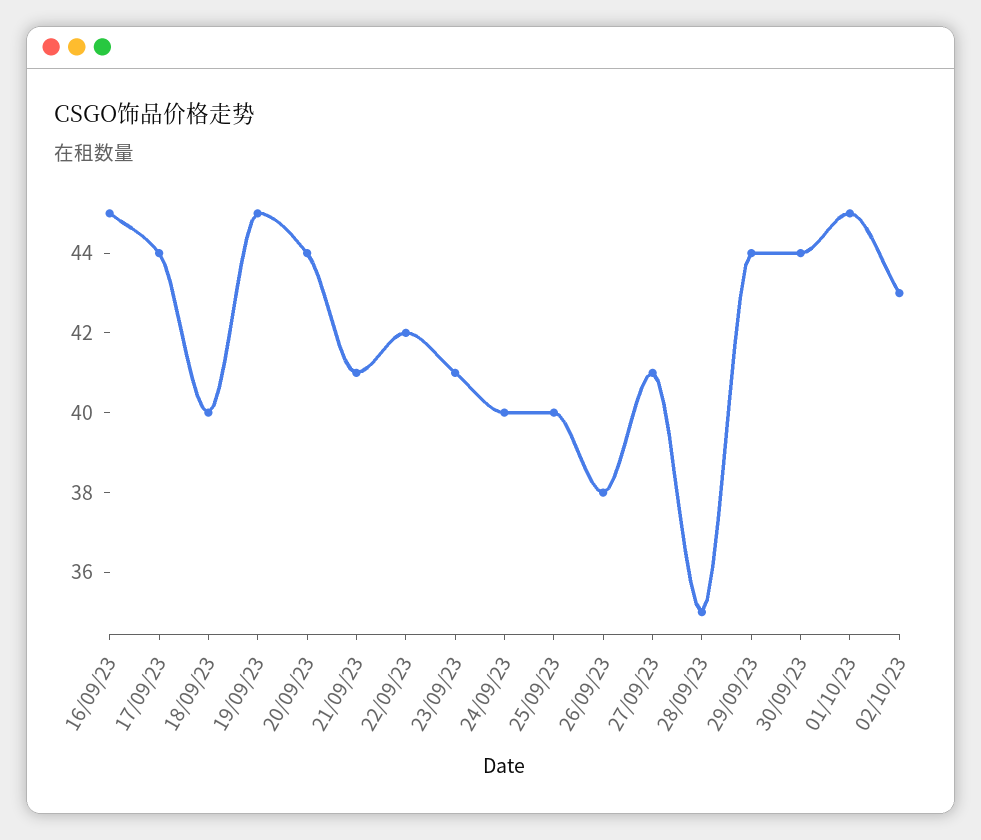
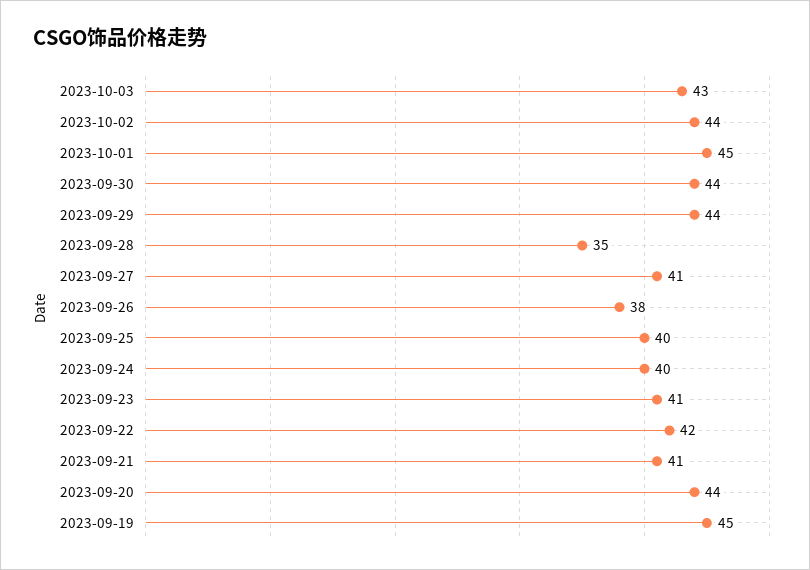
16/09/23: 45 -> none
17/09/23: 44 -> none
18/09/23: 40 -> none
02/10/23: 43 -> 44
2023-10-03: none -> 43

